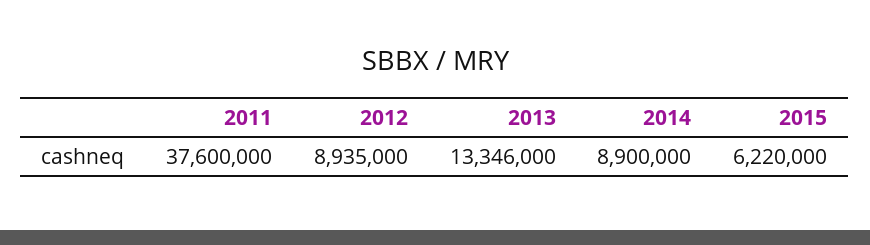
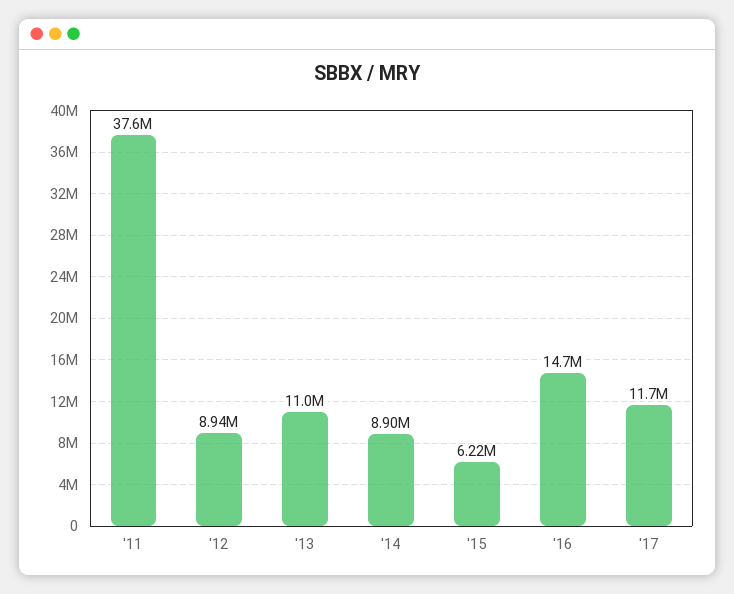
2013: 13346000 -> 11000000
'16: none -> 14700000
'17: none -> 11700000

